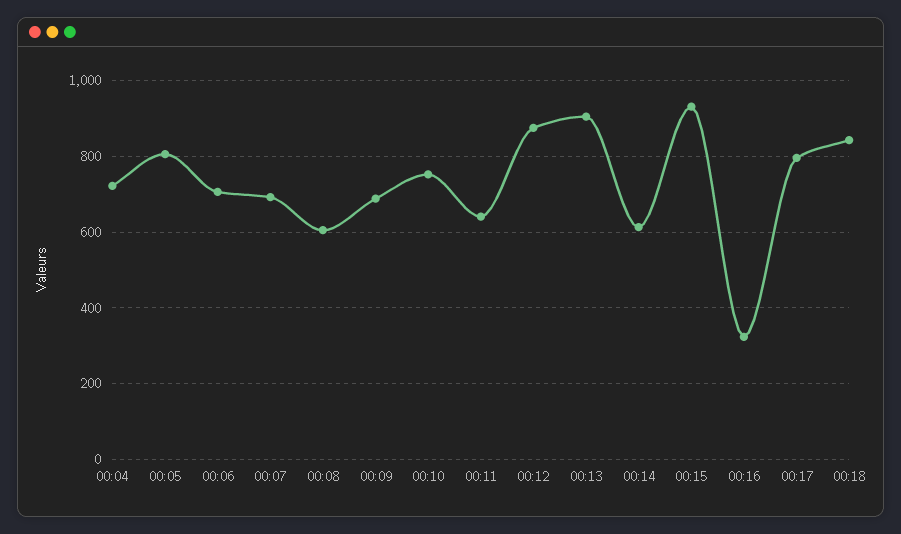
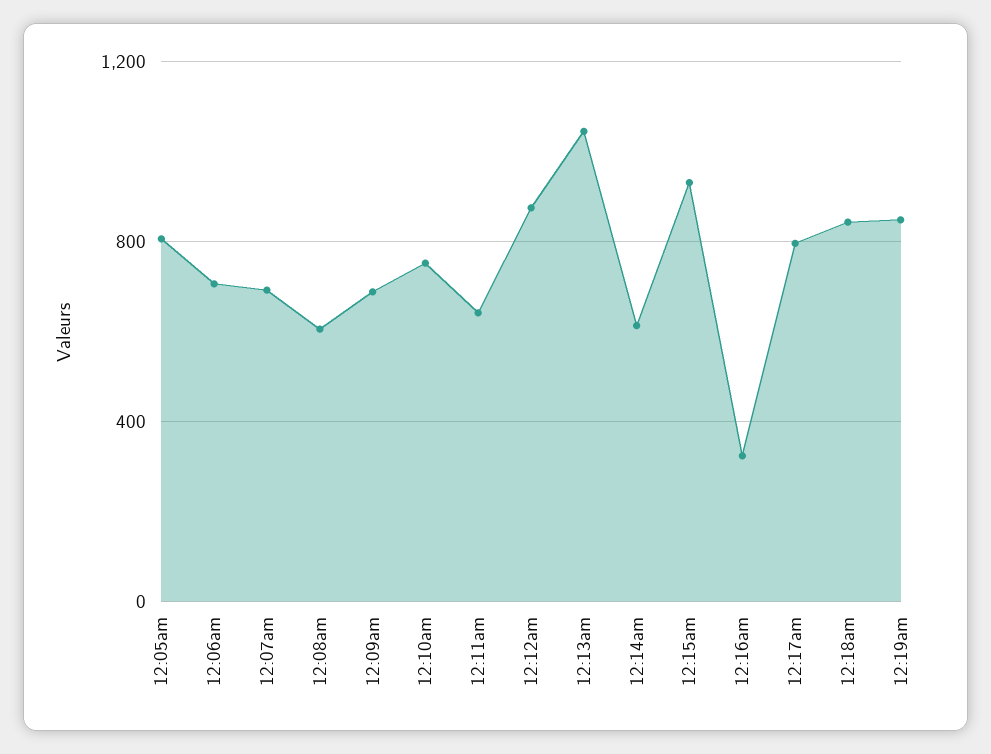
00:04: 720 -> none
00:13: 900 -> 1050
12:19am: none -> 850

